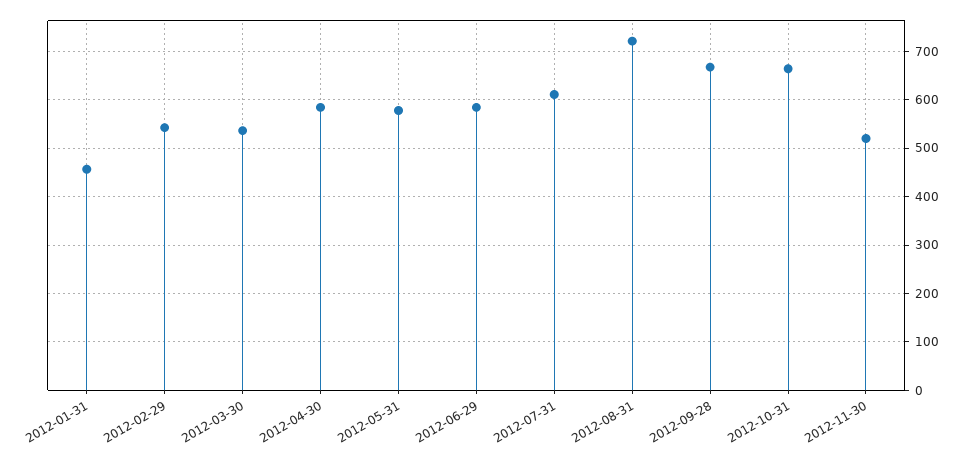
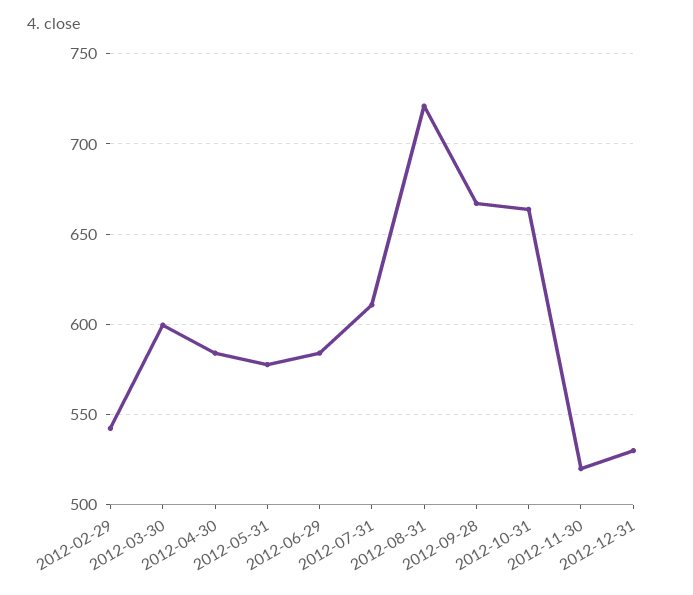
2012-01-31: 460 -> none
2012-03-30: 540 -> 600
2012-12-31: none -> 530

